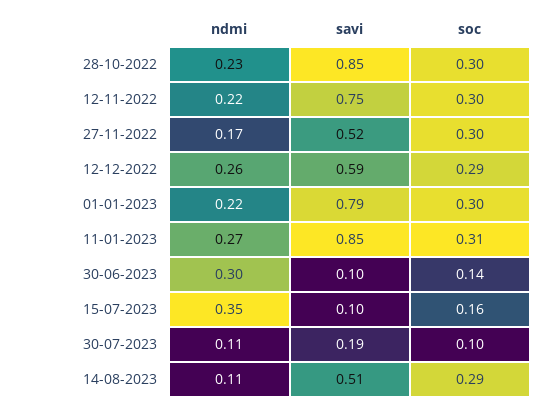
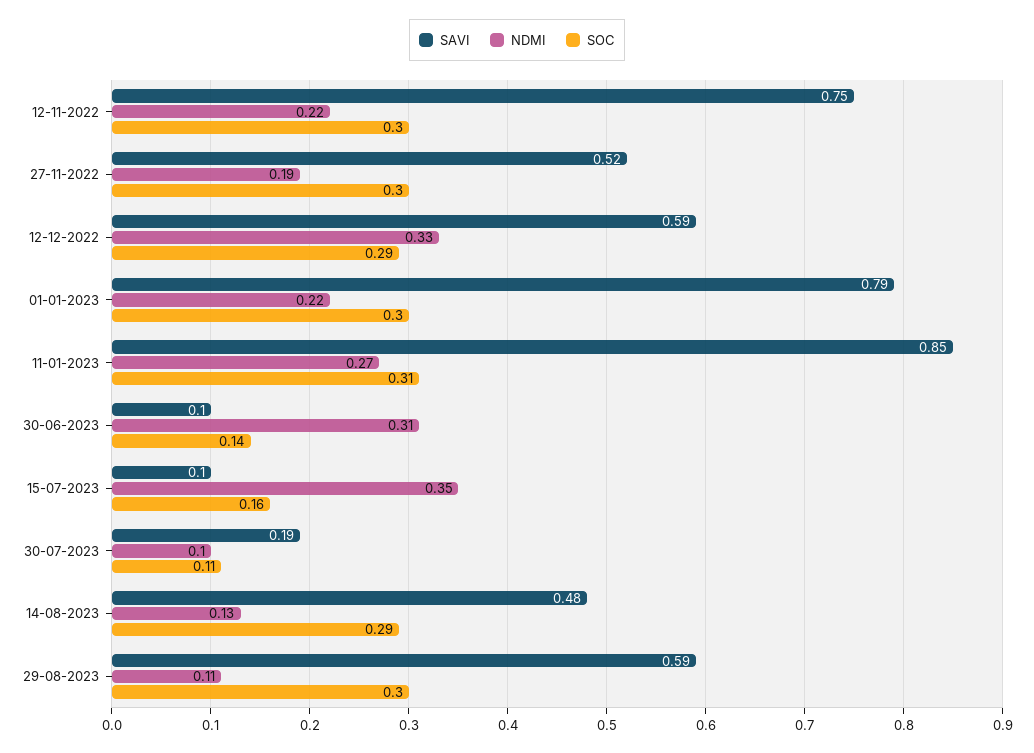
ndmi, 28-10-2022: 0.23 -> none
savi, 28-10-2022: 0.85 -> none
soc, 28-10-2022: 0.3 -> none
ndmi, 27-11-2022: 0.17 -> 0.19
ndmi, 12-12-2022: 0.26 -> 0.33
ndmi, 30-06-2023: 0.3 -> 0.31
ndmi, 30-07-2023: 0.11 -> 0.1
soc, 30-07-2023: 0.1 -> 0.11
ndmi, 14-08-2023: 0.11 -> 0.13
savi, 14-08-2023: 0.51 -> 0.48
savi, 29-08-2023: none -> 0.59
ndmi, 29-08-2023: none -> 0.11
soc, 29-08-2023: none -> 0.3

